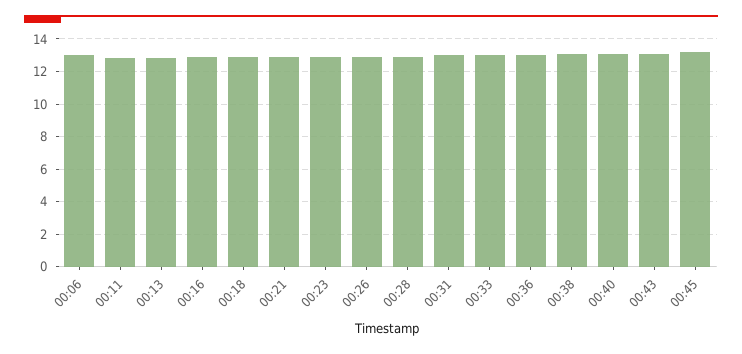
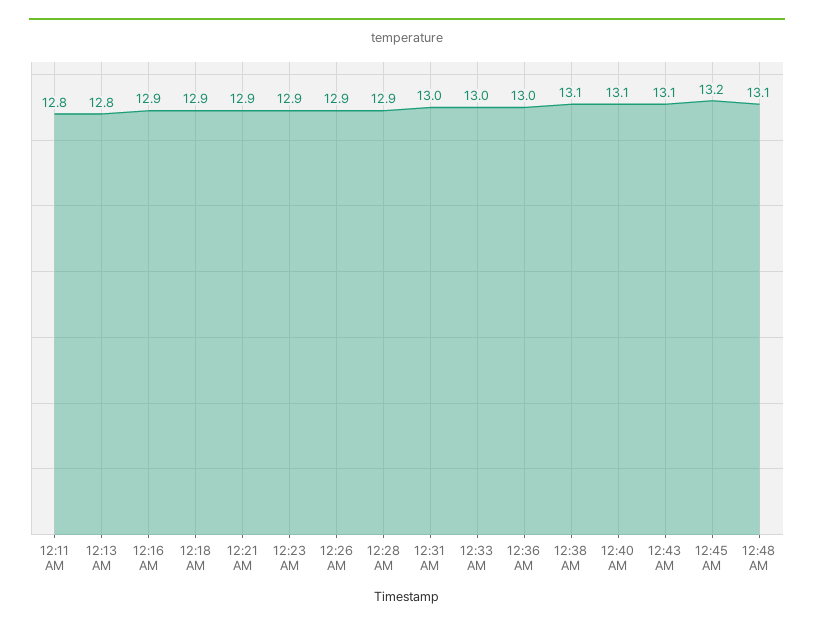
00:06: 13 -> none
12:48 AM: none -> 13.1

